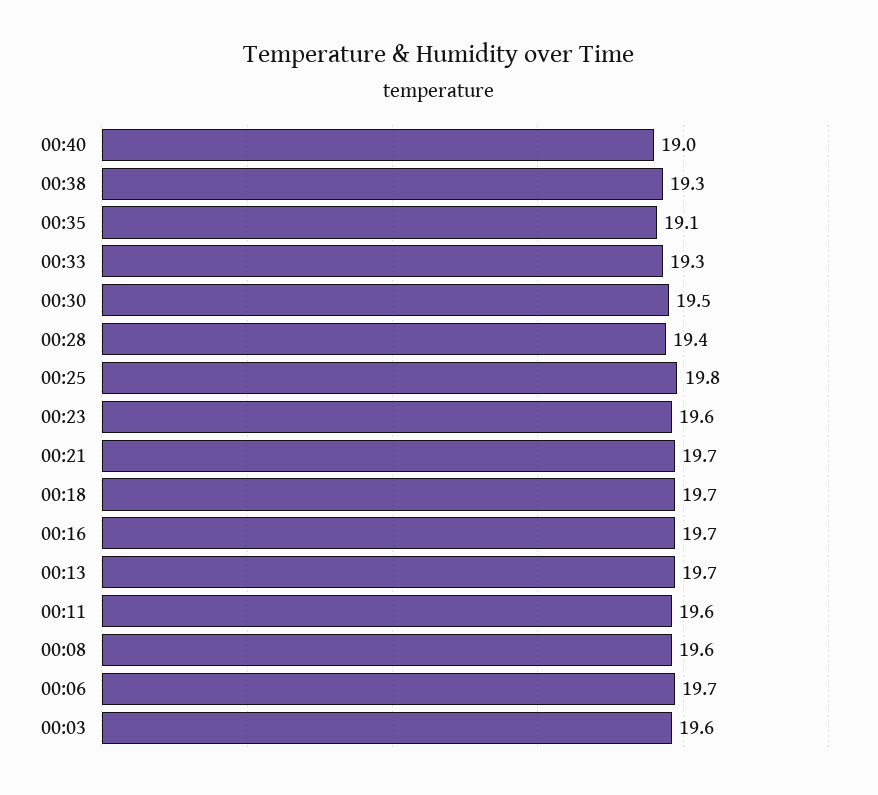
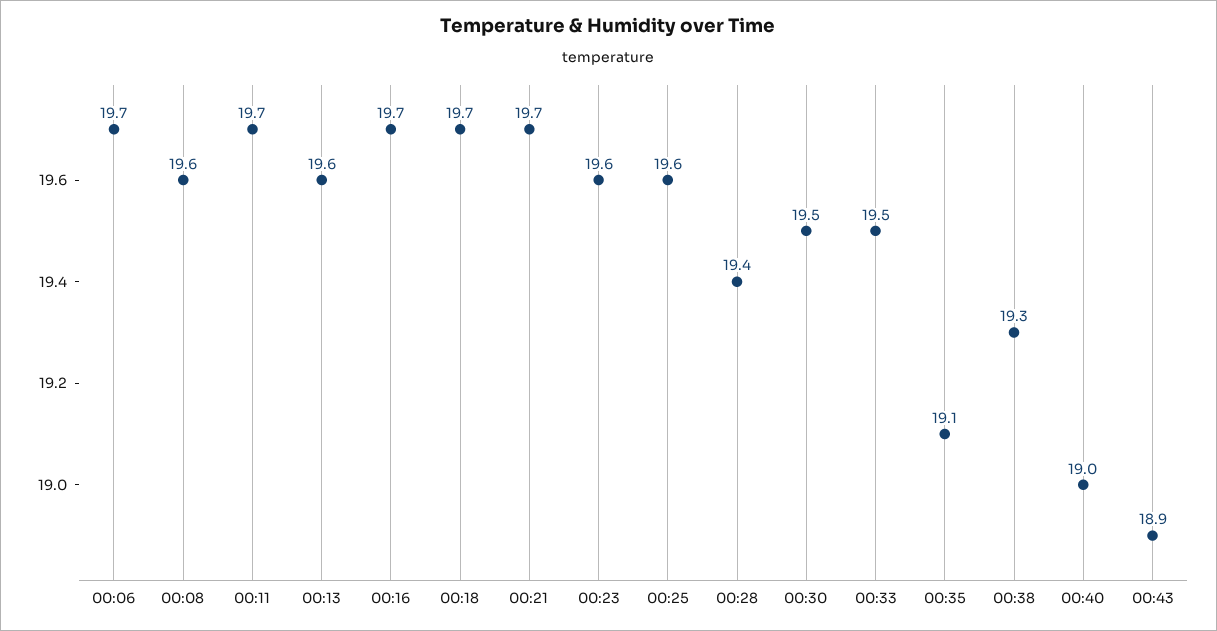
00:33: 19.3 -> 19.5
00:25: 19.8 -> 19.6
00:13: 19.7 -> 19.6
00:11: 19.6 -> 19.7
00:03: 19.6 -> none
00:43: none -> 18.9

